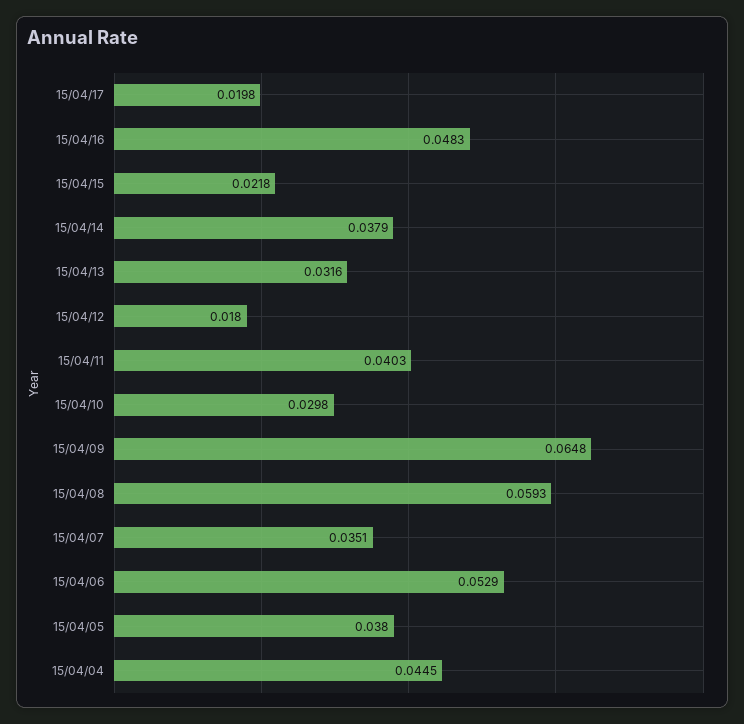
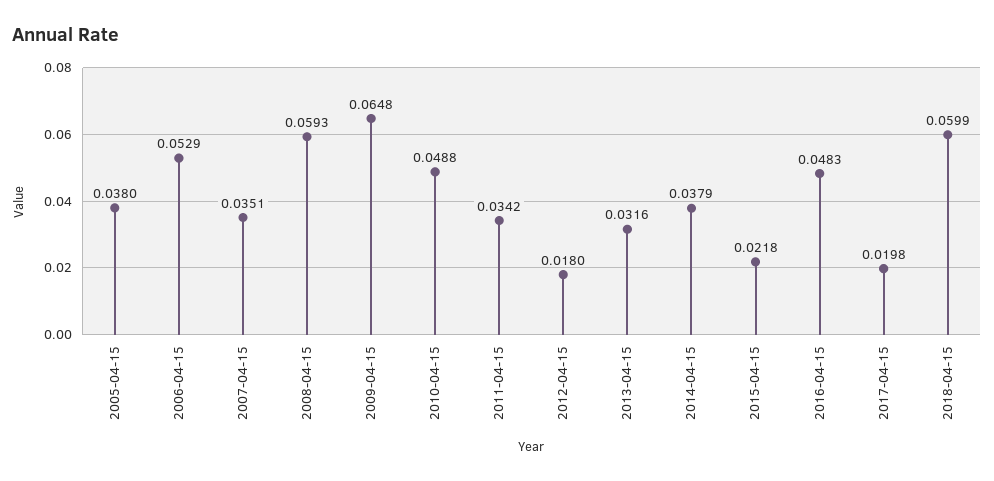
15/04/11: 0.0403 -> 0.0342
15/04/10: 0.0298 -> 0.0488
15/04/04: 0.0445 -> none
2018-04-15: none -> 0.0599

